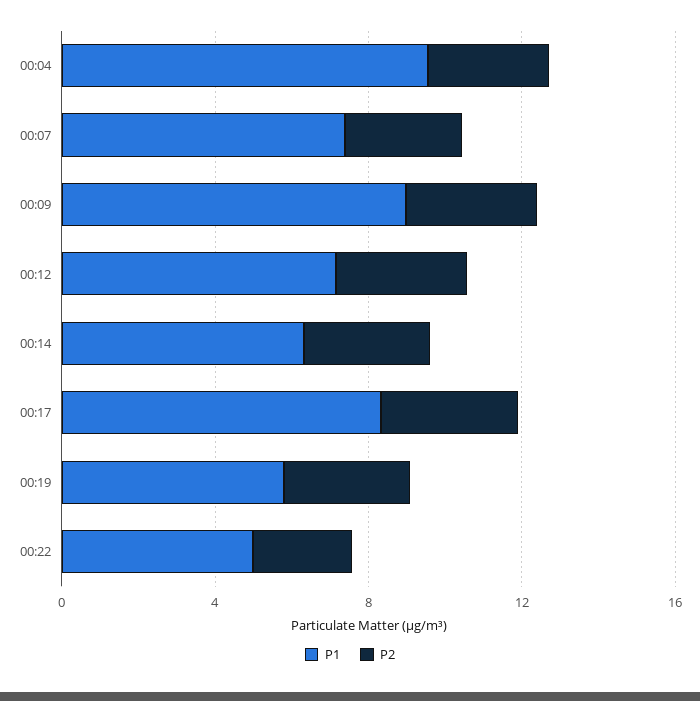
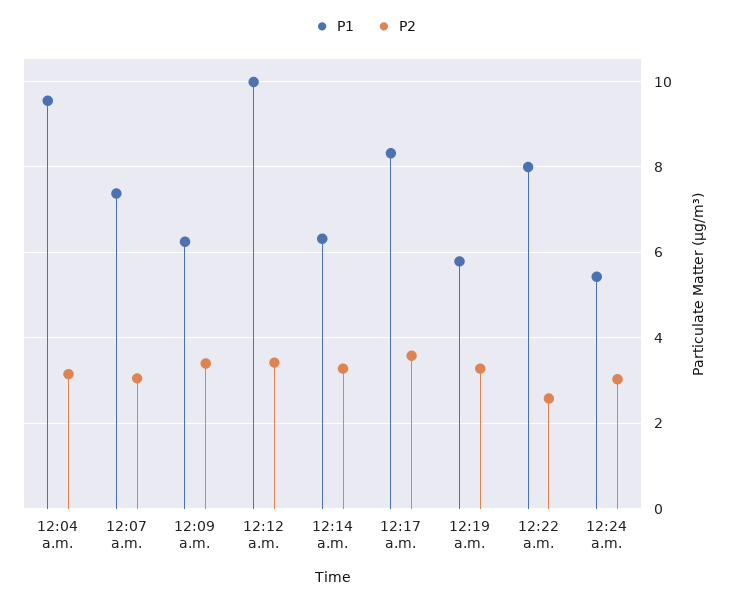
P1, 00:09: 9 -> 6.2
P1, 00:12: 7 -> 10
P1, 00:22: 5 -> 8
P1, 12:24 a.m.: none -> 5.4
P2, 12:24 a.m.: none -> 3

